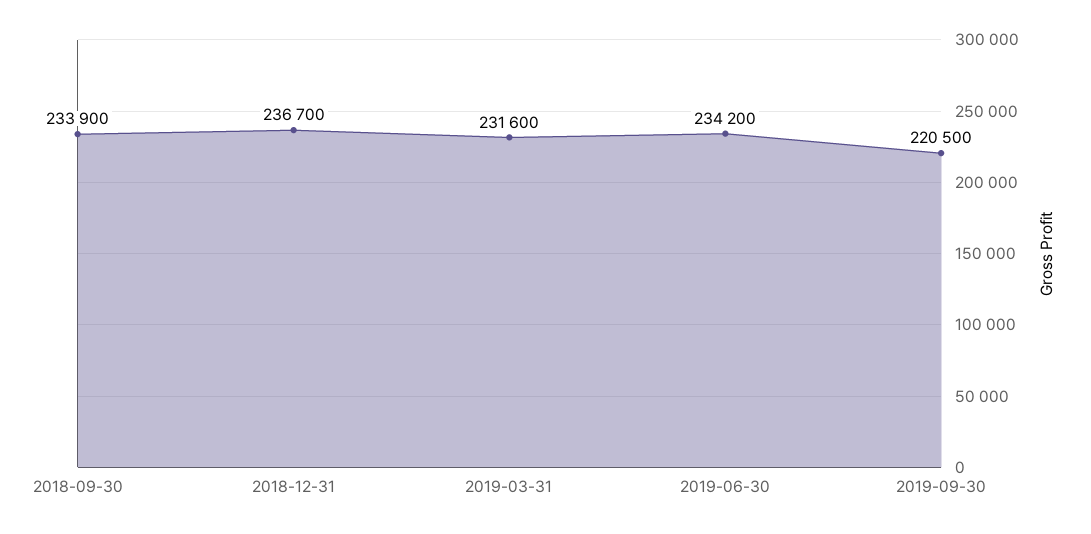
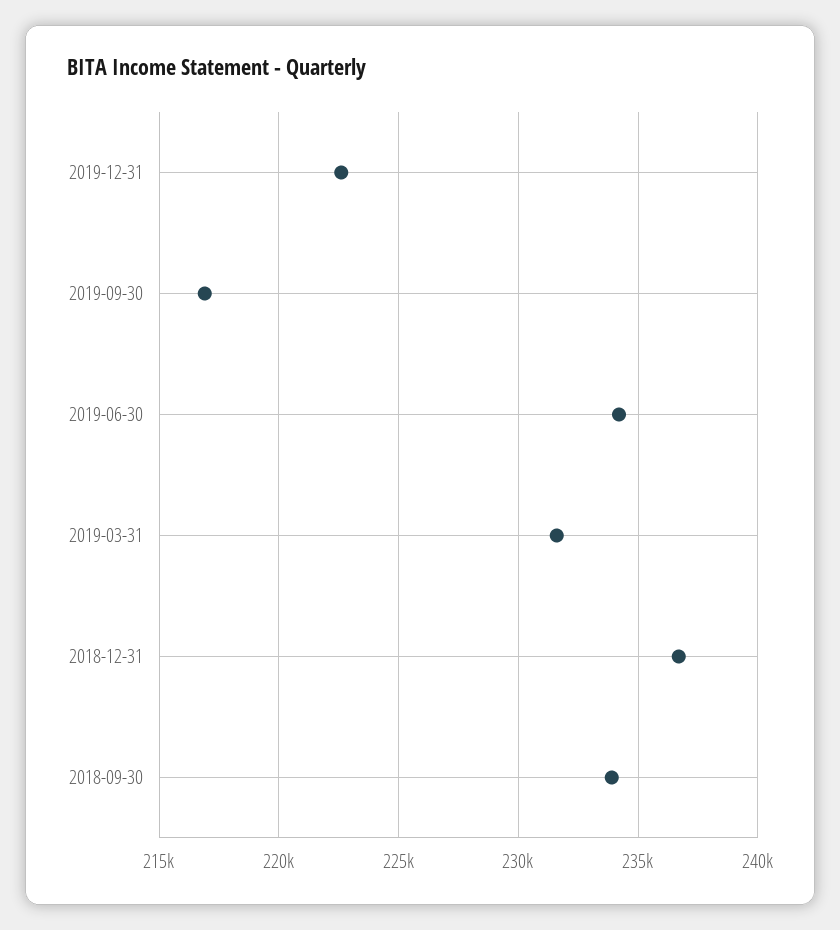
2019-09-30: 220500 -> 217000
2019-12-31: none -> 222500

